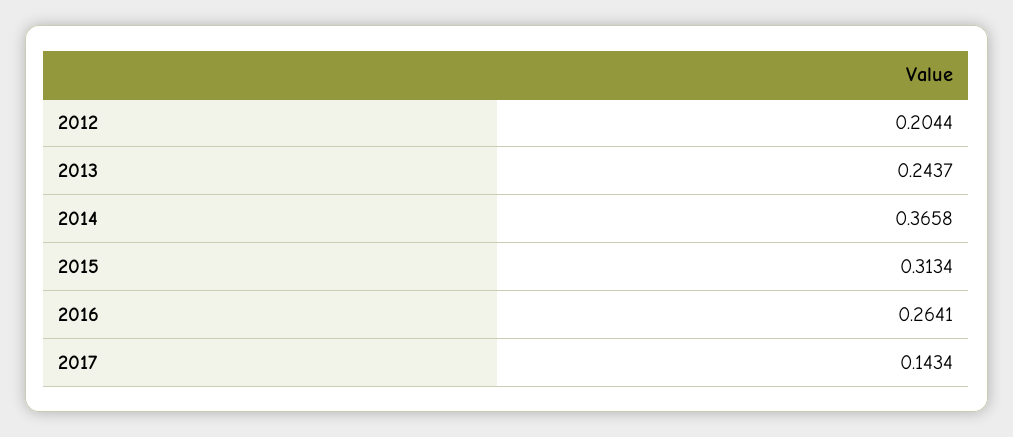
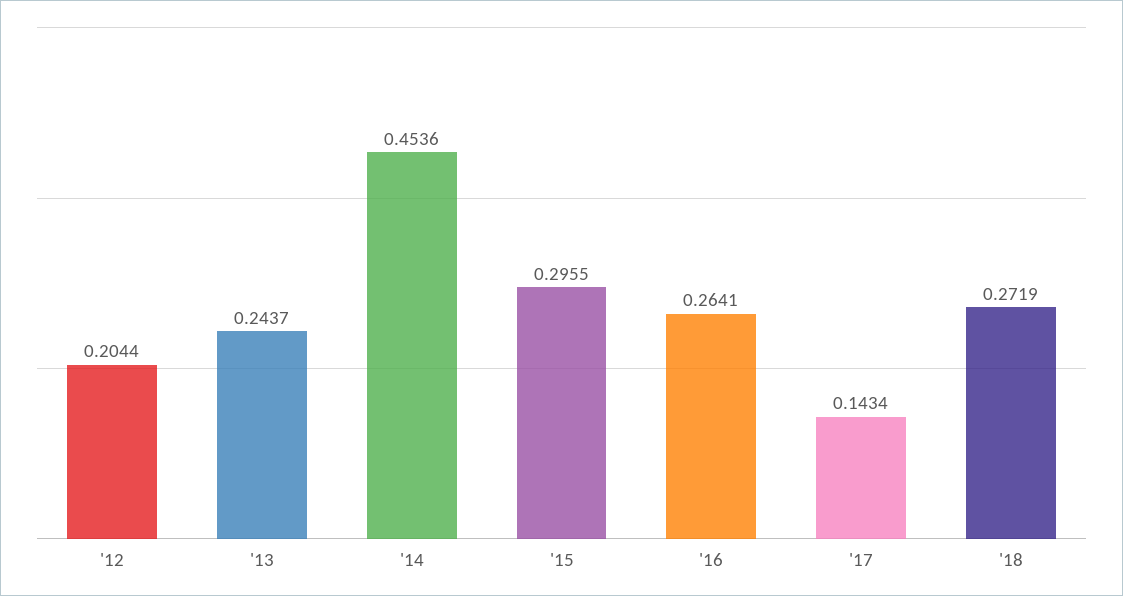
2014: 0.3658 -> 0.4536
2015: 0.3134 -> 0.2955
'18: none -> 0.2719

